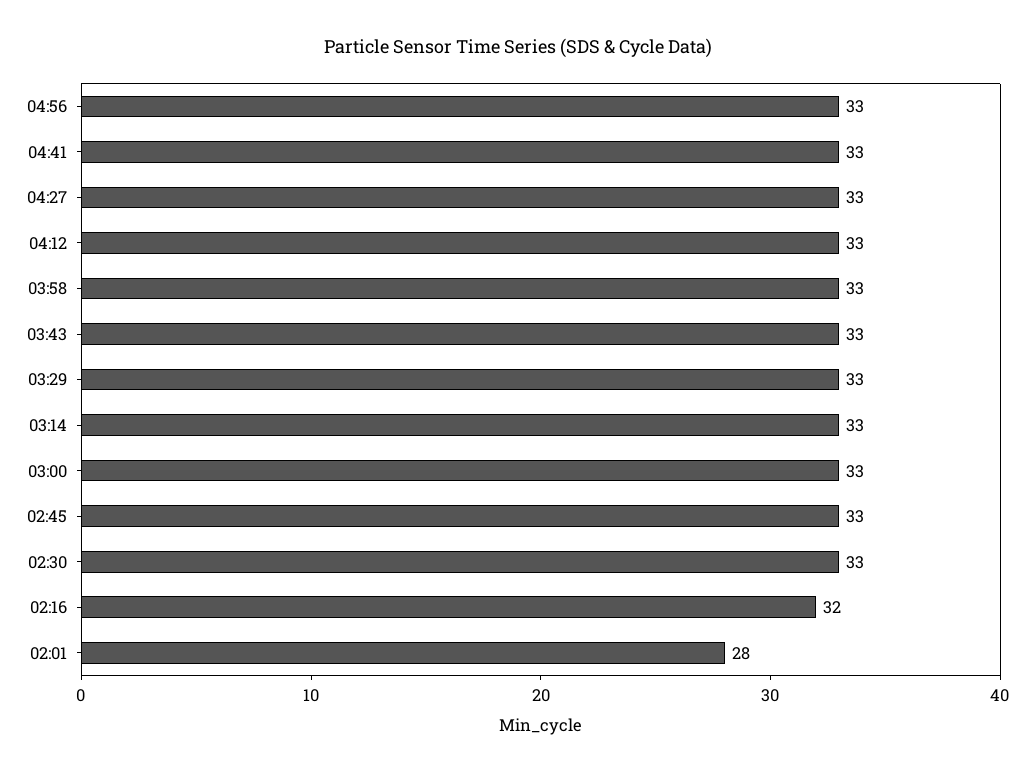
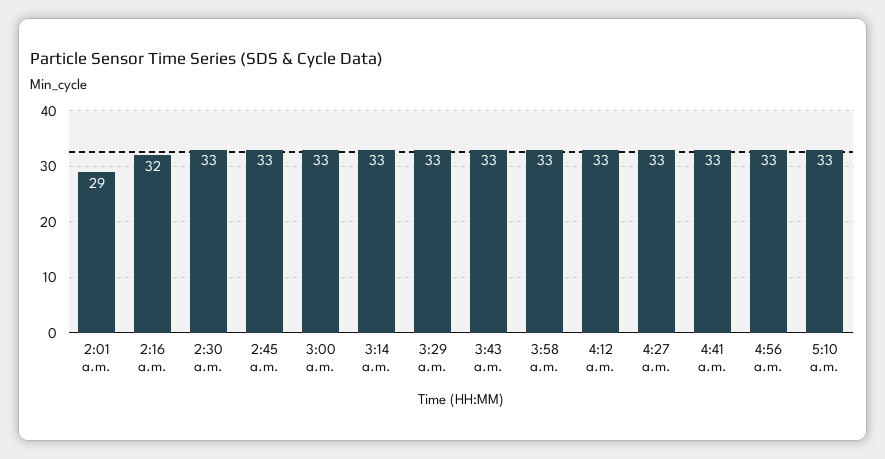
02:01: 28 -> 29
5:10 a.m.: none -> 33

